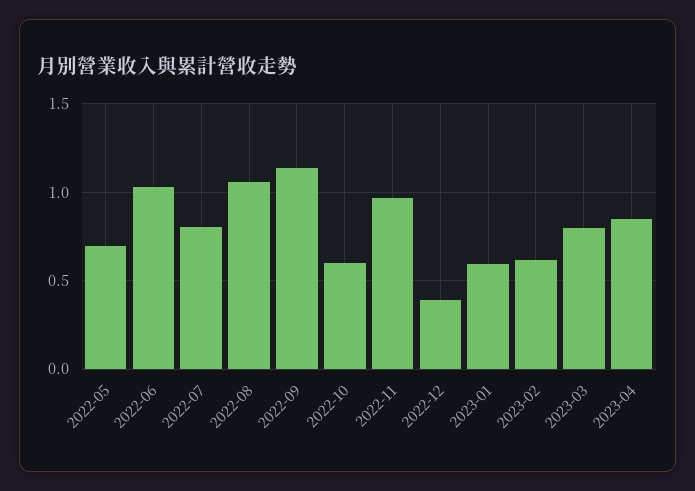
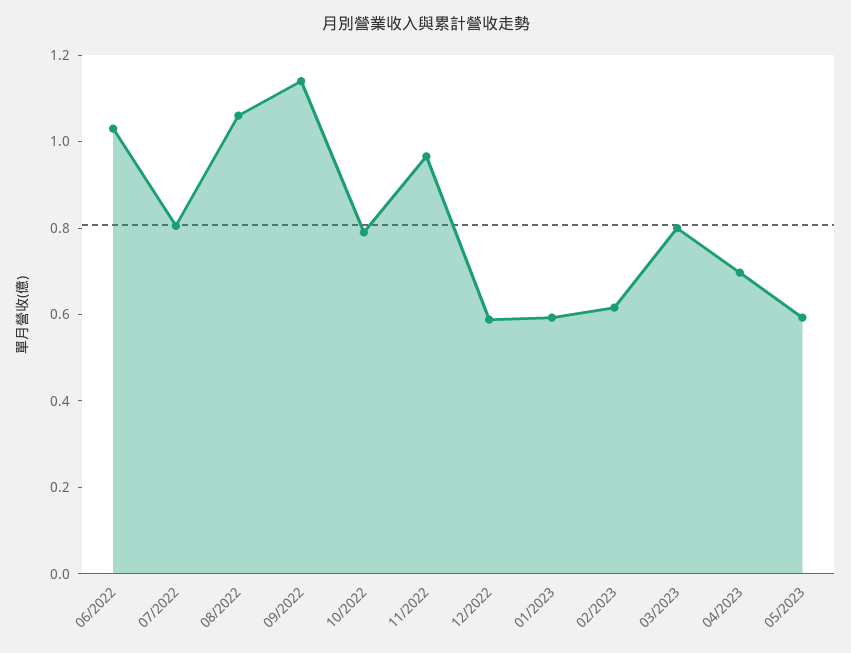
2022-05: 0.7 -> none
2022-10: 0.6 -> 0.8
2022-12: 0.4 -> 0.6
2023-04: 0.85 -> 0.7
05/2023: none -> 0.6

